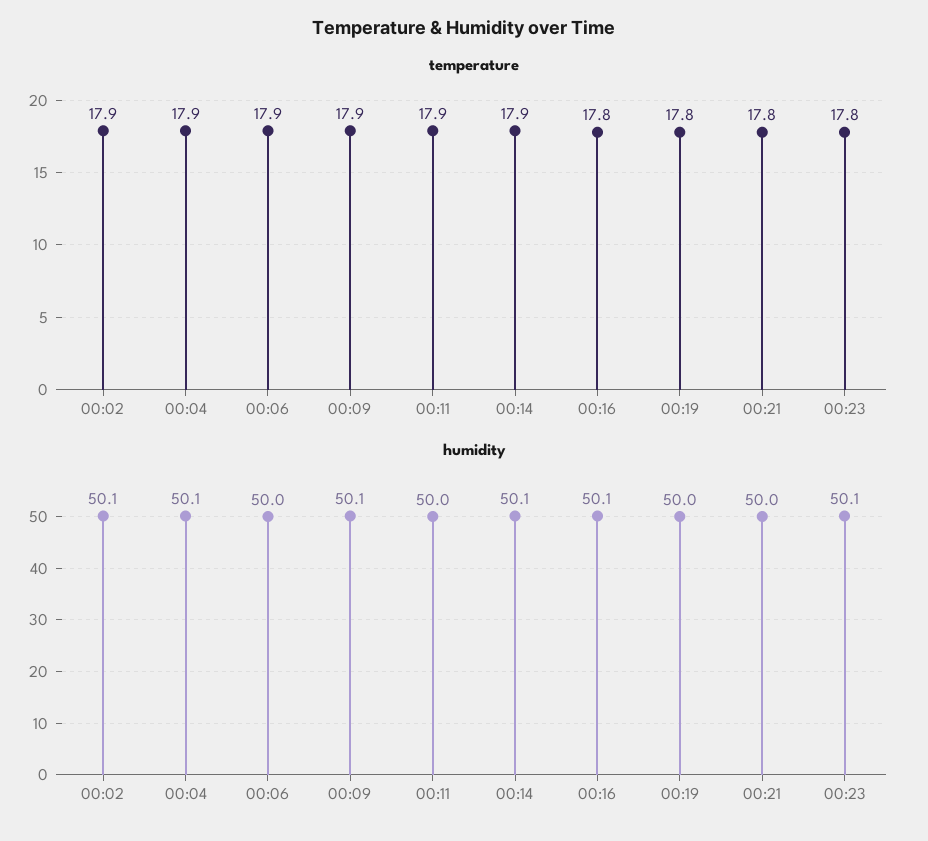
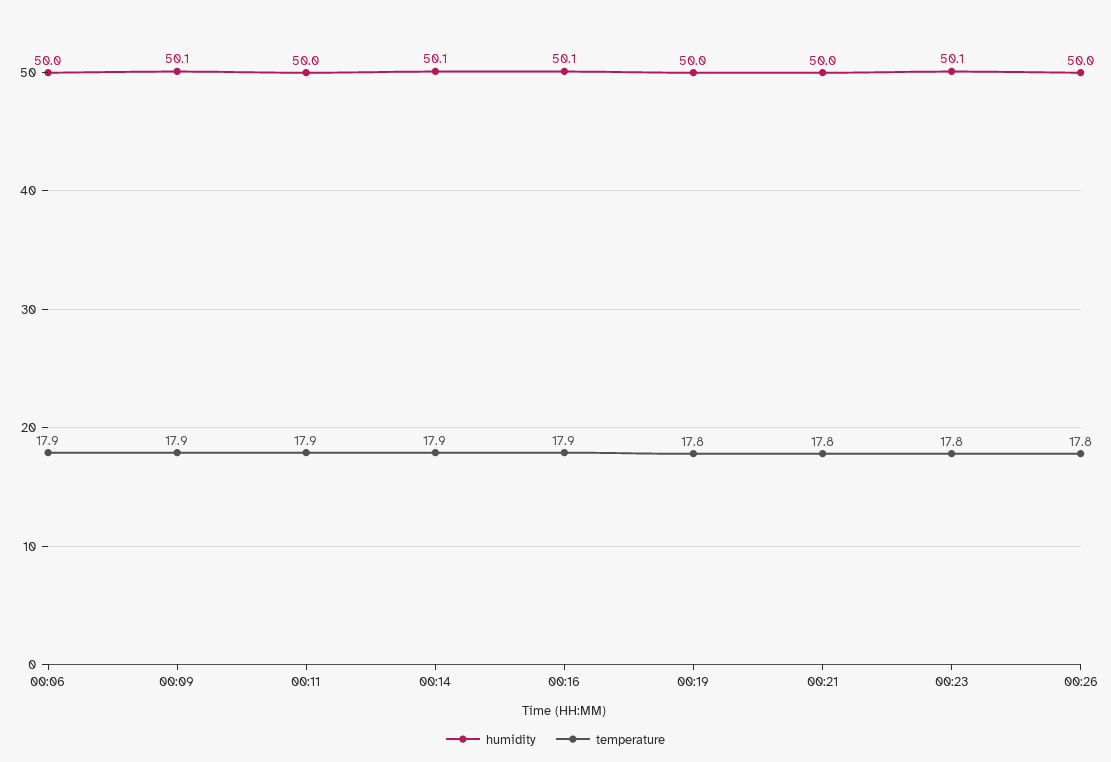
temperature, 00:02: 17.9 -> none
temperature, 00:04: 17.9 -> none
temperature, 00:16: 17.8 -> 17.9
humidity, 00:02: 50.1 -> none
humidity, 00:04: 50.1 -> none
humidity, 00:26: none -> 50
temperature, 00:26: none -> 17.8

